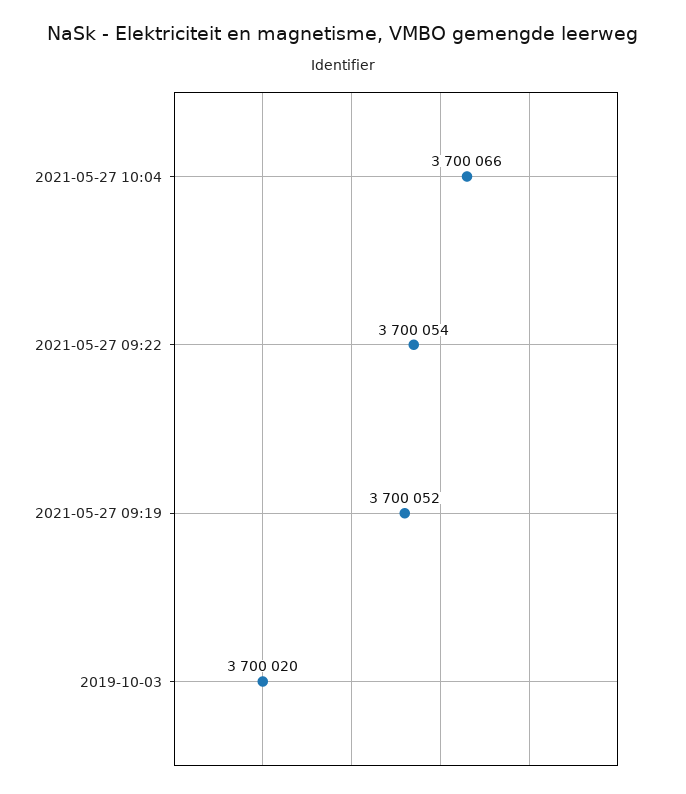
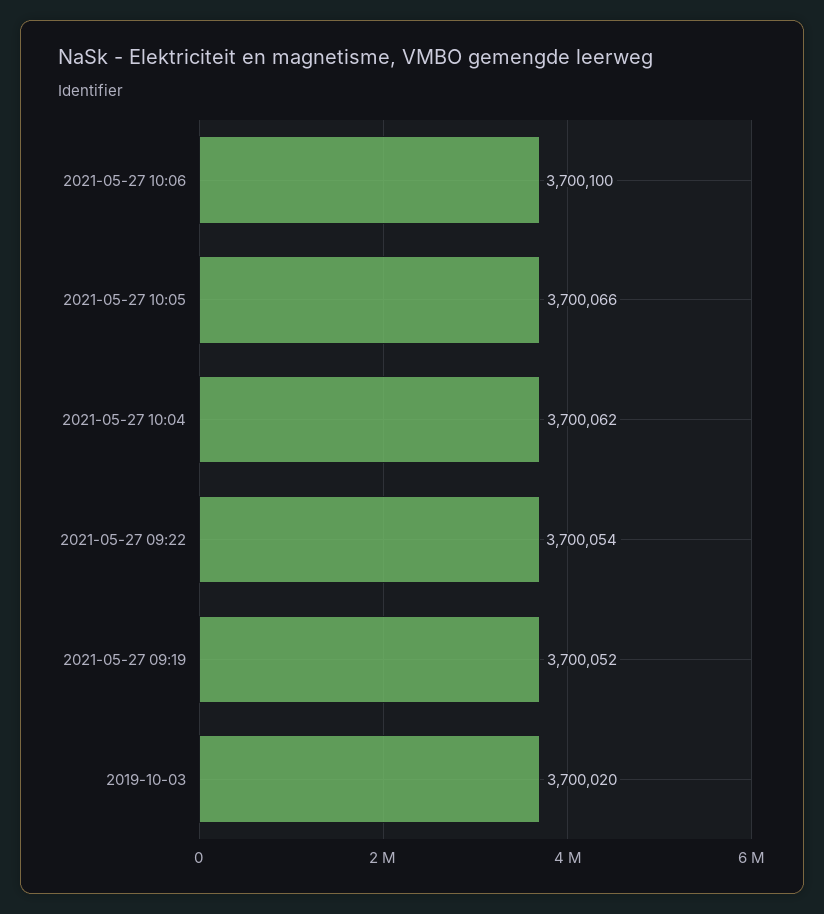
2021-05-27 10:04: 3700066 -> 3700062
2021-05-27 10:06: none -> 3700100
2021-05-27 10:05: none -> 3700066

